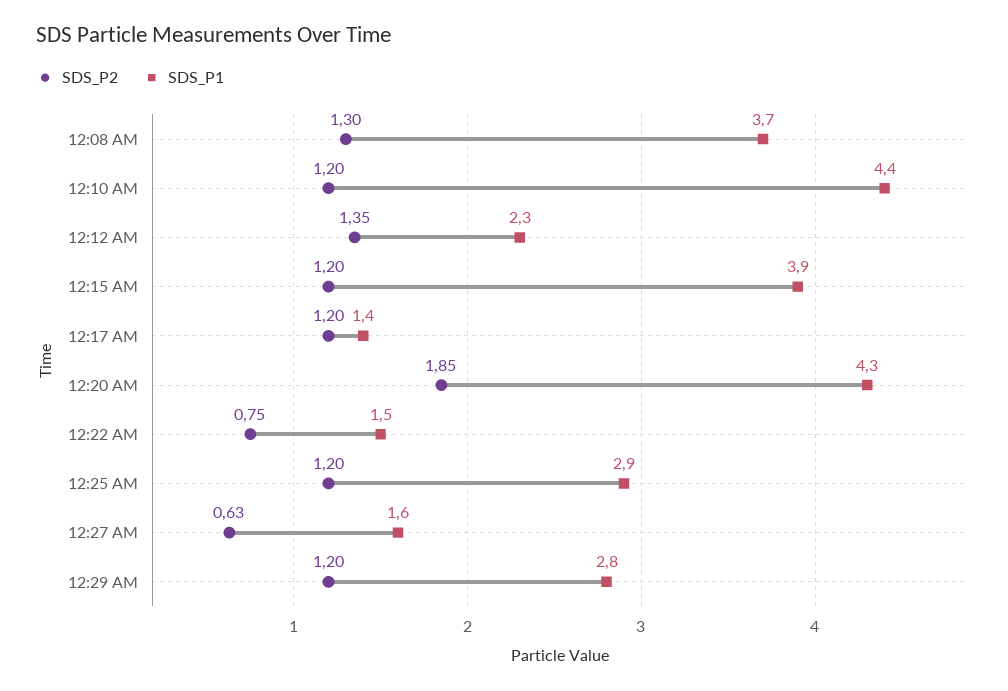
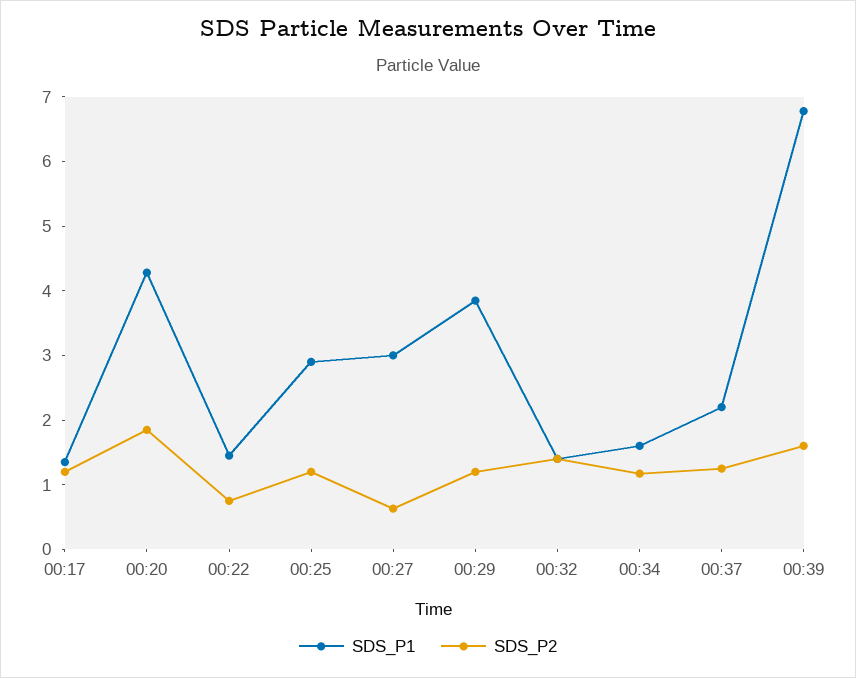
SDS_P2, 12:08 AM: 1.3 -> none
SDS_P1, 12:08 AM: 3.7 -> none
SDS_P2, 12:10 AM: 1.2 -> none
SDS_P1, 12:10 AM: 4.4 -> none
SDS_P2, 12:12 AM: 1.35 -> none
SDS_P1, 12:12 AM: 2.3 -> none
SDS_P2, 12:15 AM: 1.2 -> none
SDS_P1, 12:15 AM: 3.9 -> none
SDS_P1, 12:27 AM: 1.6 -> 3
SDS_P1, 12:29 AM: 2.8 -> 3.8
SDS_P1, 00:32: none -> 1.4
SDS_P2, 00:32: none -> 1.4
SDS_P1, 00:34: none -> 1.6
SDS_P2, 00:34: none -> 1.2
SDS_P1, 00:37: none -> 2.2
SDS_P2, 00:37: none -> 1.2
SDS_P1, 00:39: none -> 6.8
SDS_P2, 00:39: none -> 1.6

